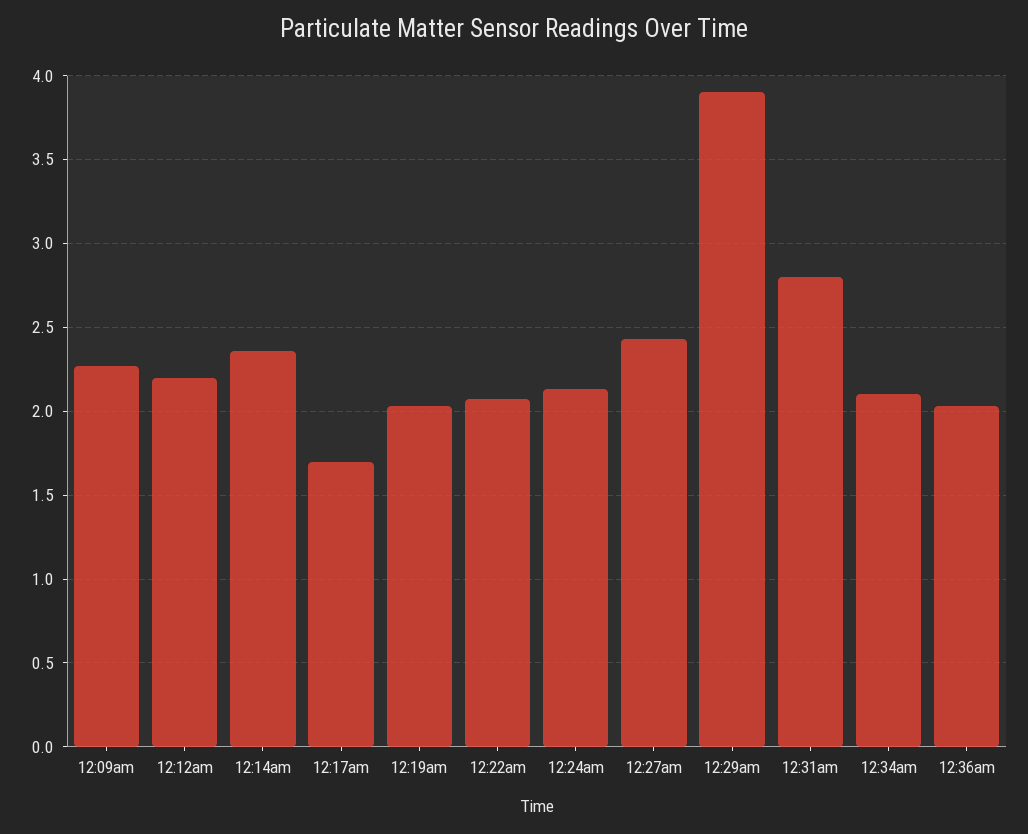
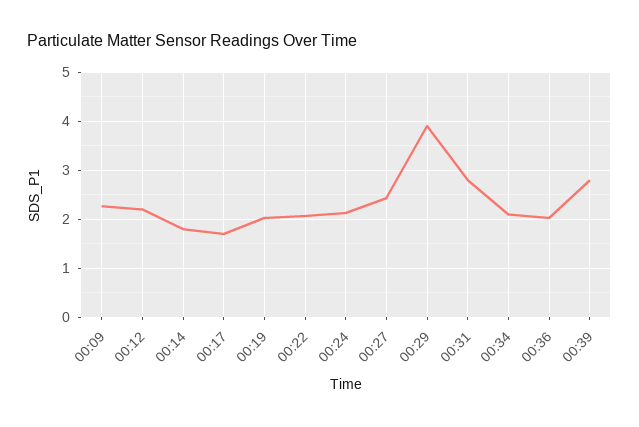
12:14am: 2.35 -> 1.8
00:39: none -> 2.8

